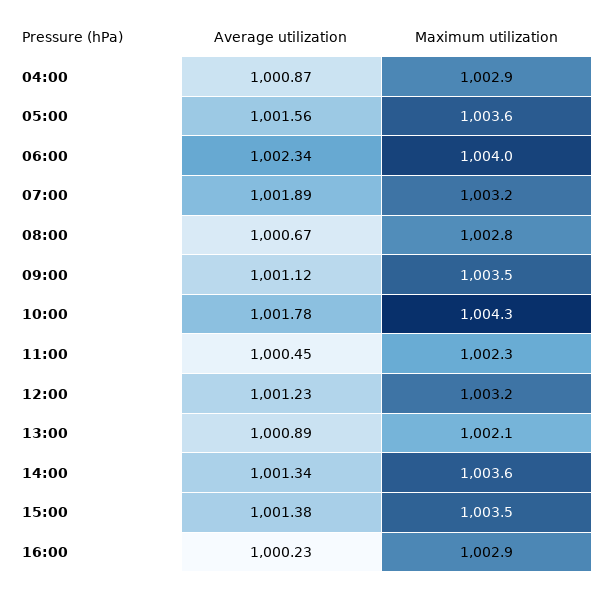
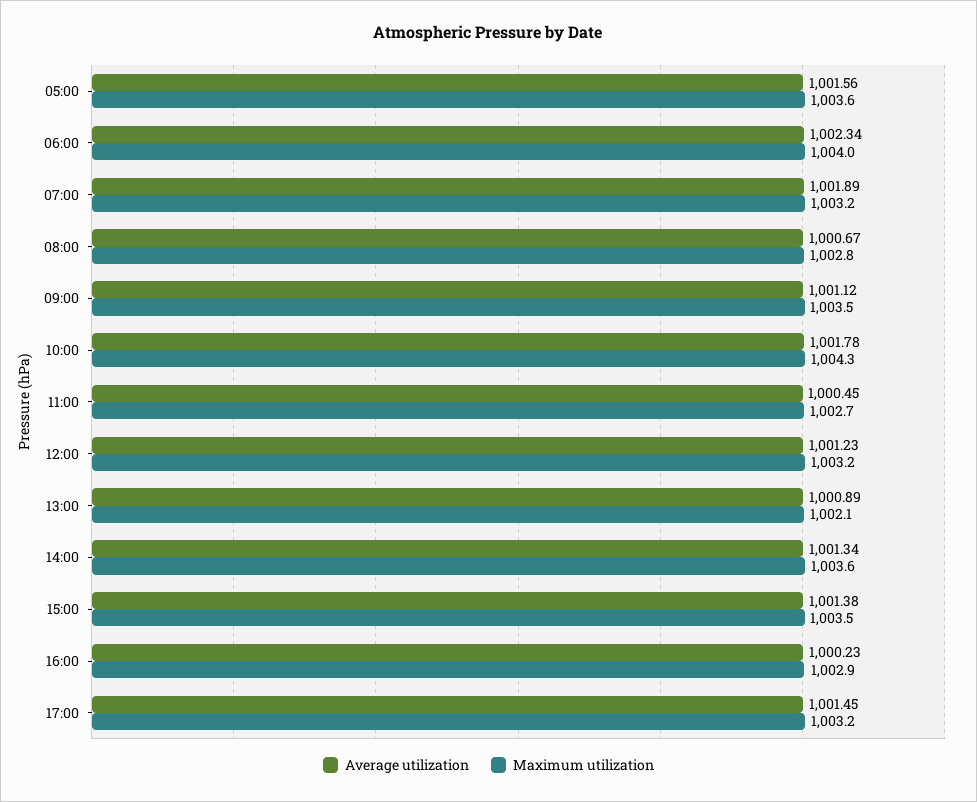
Average utilization, 04:00: 1000.87 -> none
Maximum utilization, 04:00: 1002.9 -> none
Maximum utilization, 11:00: 1002.3 -> 1002.7
Average utilization, 17:00: none -> 1001.45
Maximum utilization, 17:00: none -> 1003.2

